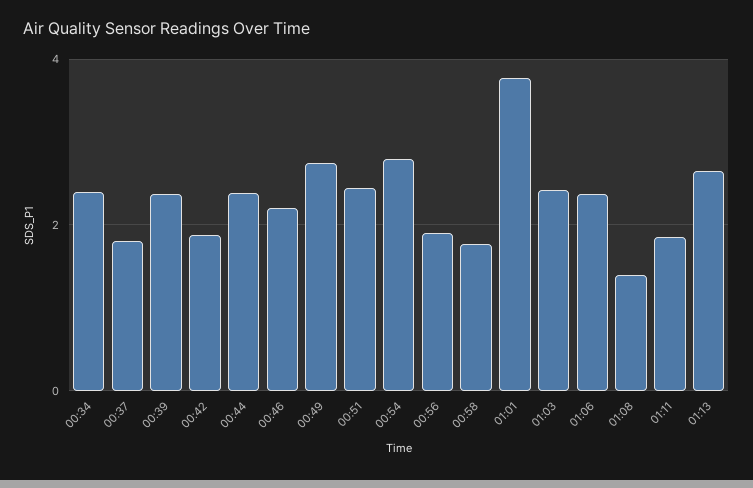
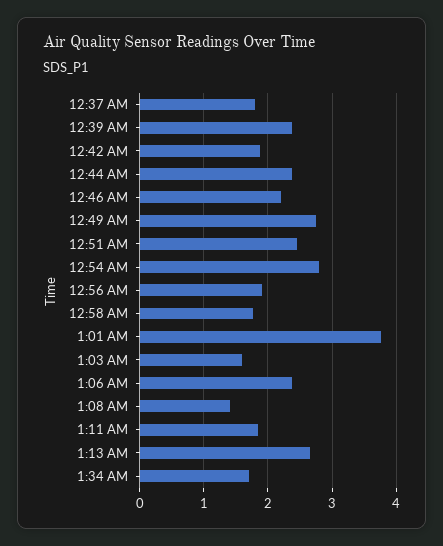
00:34: 2.4 -> none
01:03: 2.4 -> 1.6
1:34 AM: none -> 1.7

